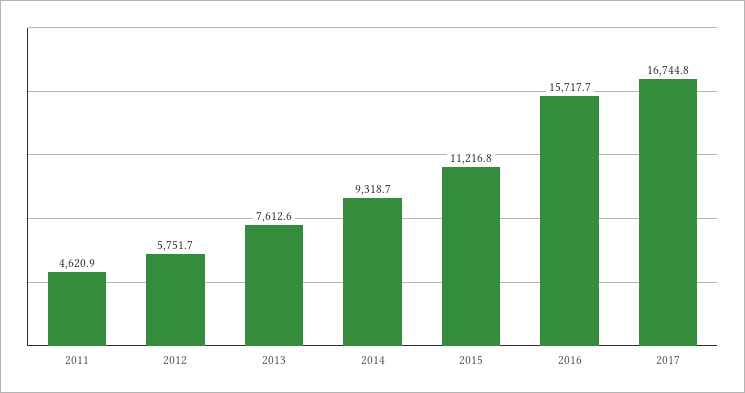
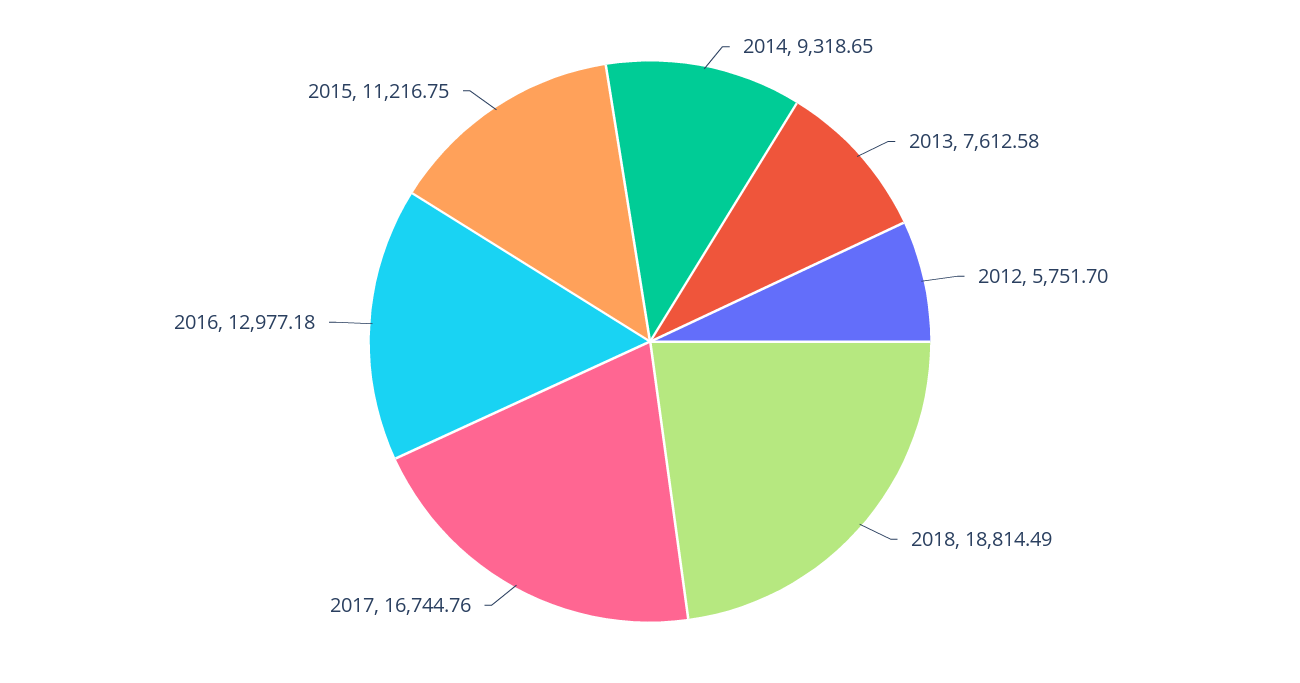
2011: 4620.9 -> none
2016: 15717.7 -> 12977.18
2018: none -> 18814.49

